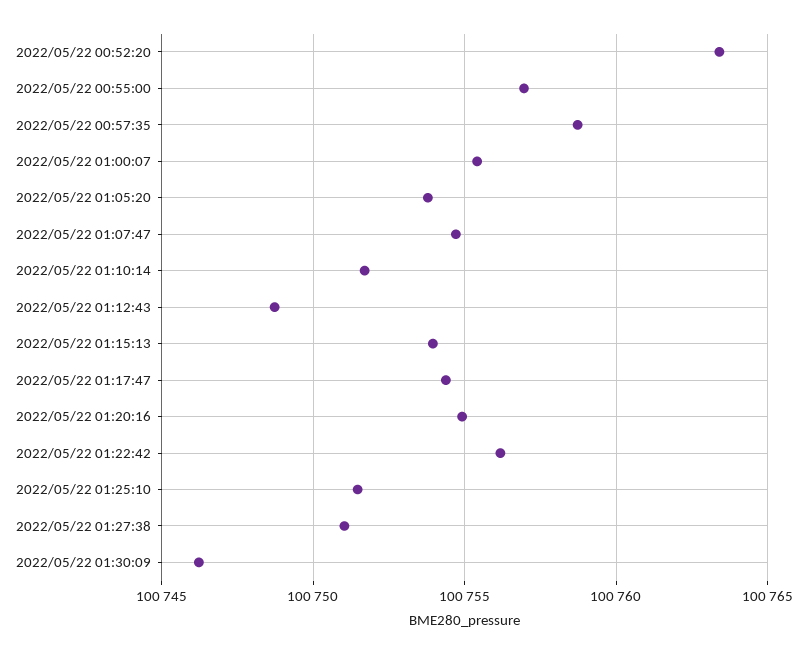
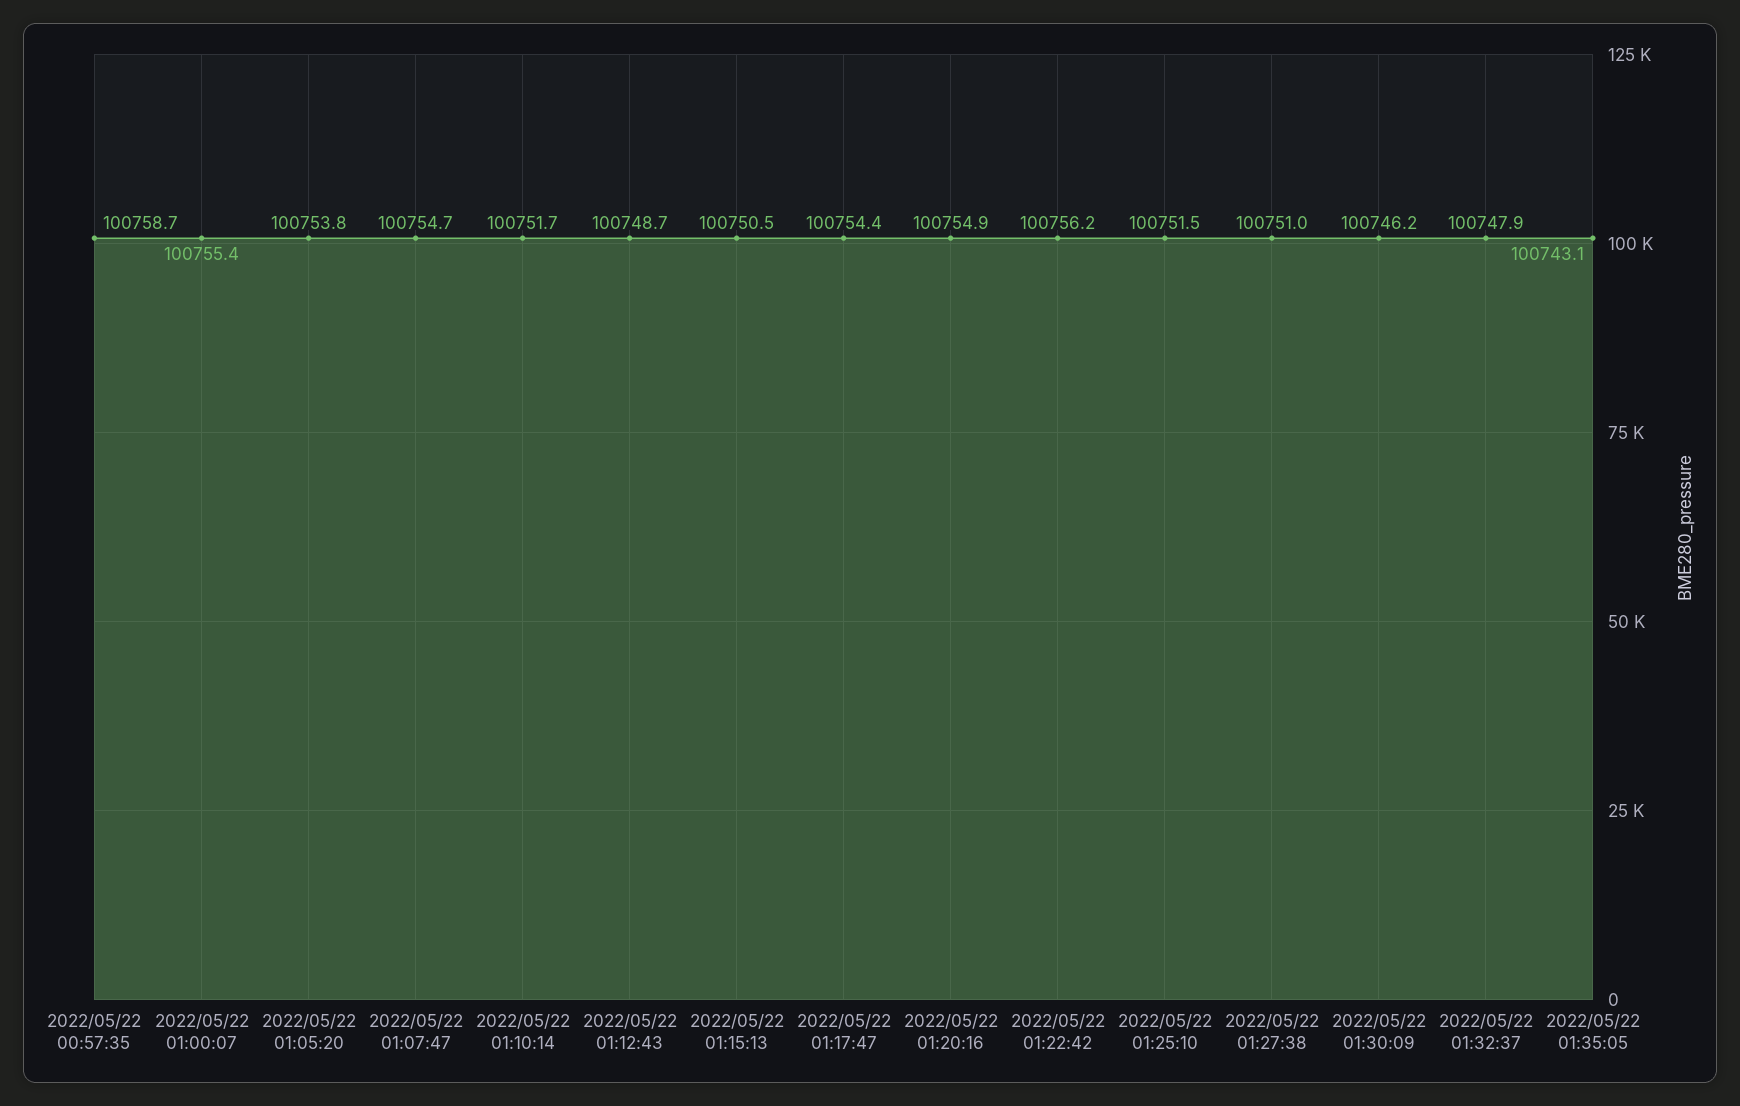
2022/05/22 00:52:20: 100763.5 -> none
2022/05/22 00:55:00: 100757 -> none
2022/05/22 01:15:13: 100754 -> 100750.5
2022/05/22 01:32:37: none -> 100747.9
2022/05/22 01:35:05: none -> 100743.1

